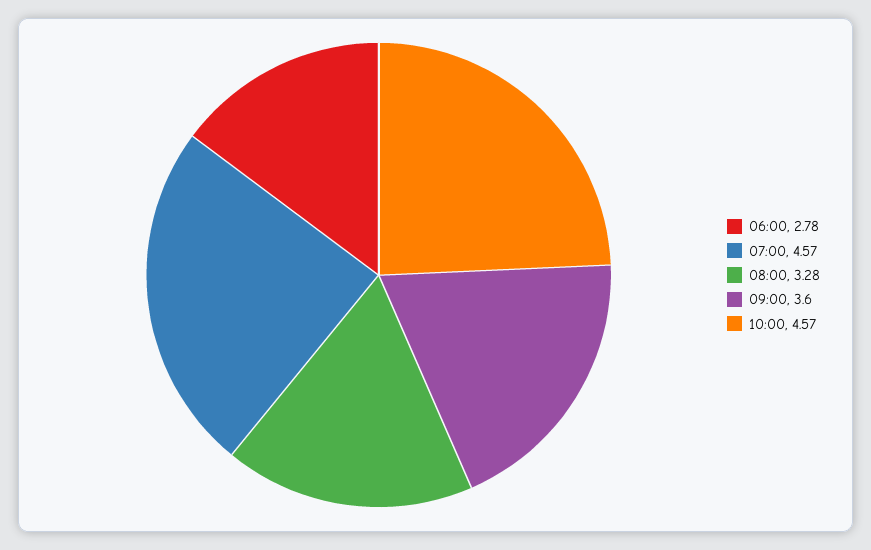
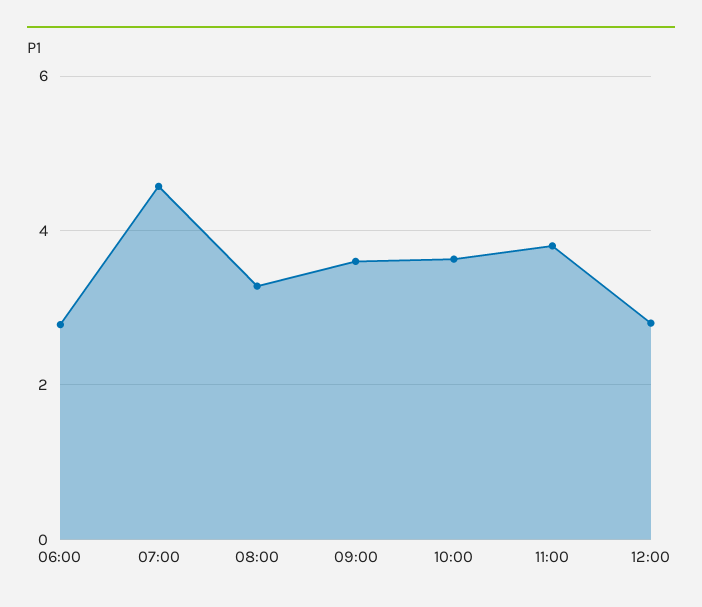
10:00: 4.57 -> 3.6
11:00: none -> 3.8
12:00: none -> 2.8

